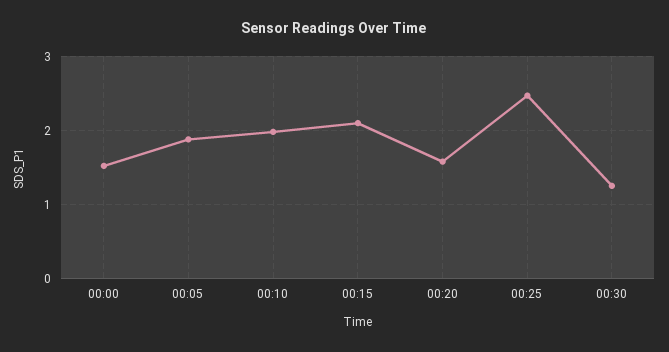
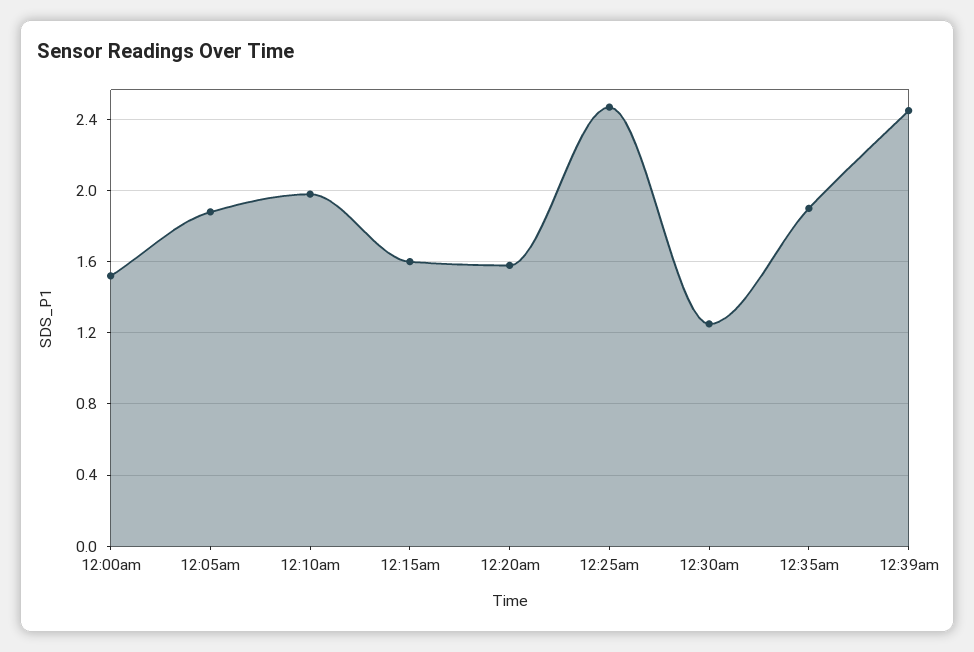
00:15: 2.1 -> 1.6
12:35am: none -> 1.9
12:39am: none -> 2.45

